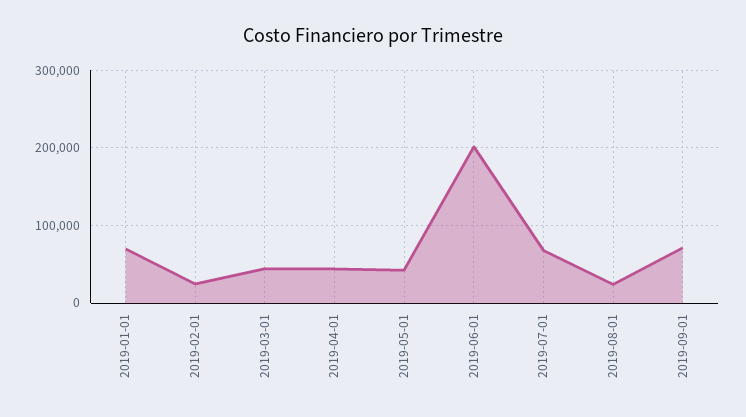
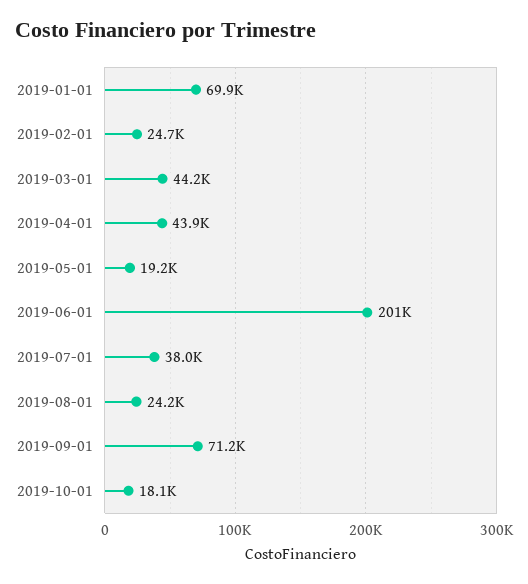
2019-05-01: 40000 -> 19200
2019-07-01: 70000 -> 38000
2019-10-01: none -> 18100

